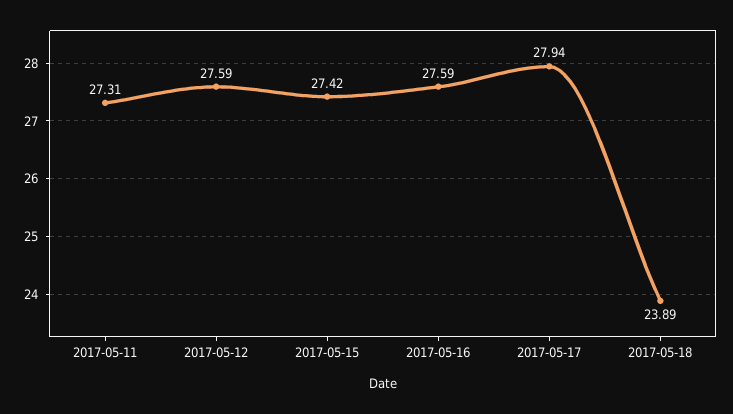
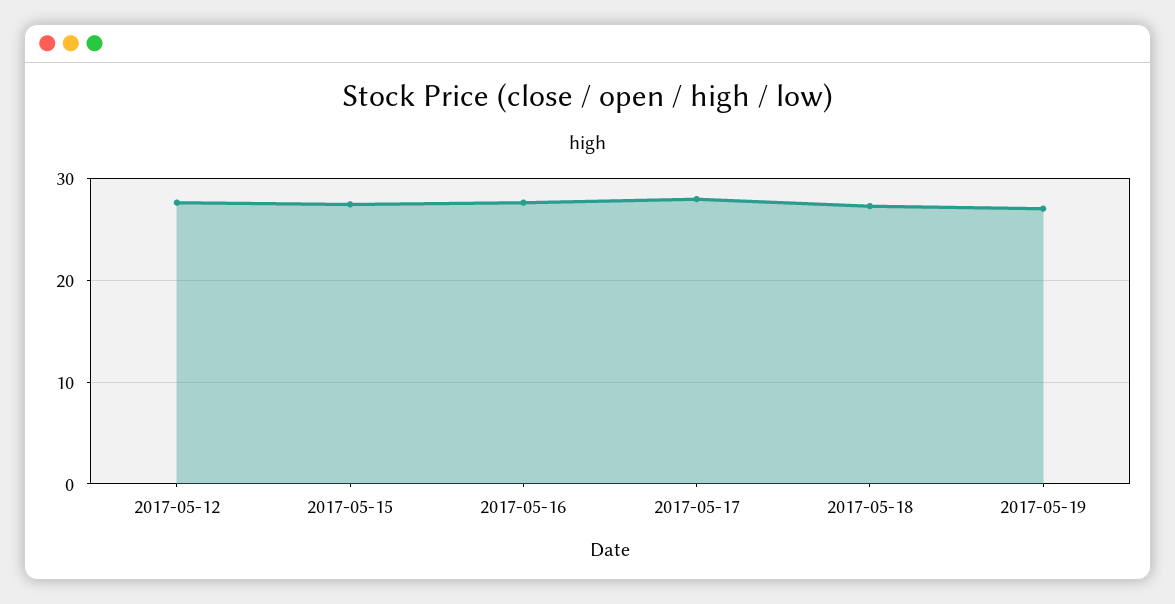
2017-05-11: 27.31 -> none
2017-05-18: 23.89 -> 27
2017-05-19: none -> 27

